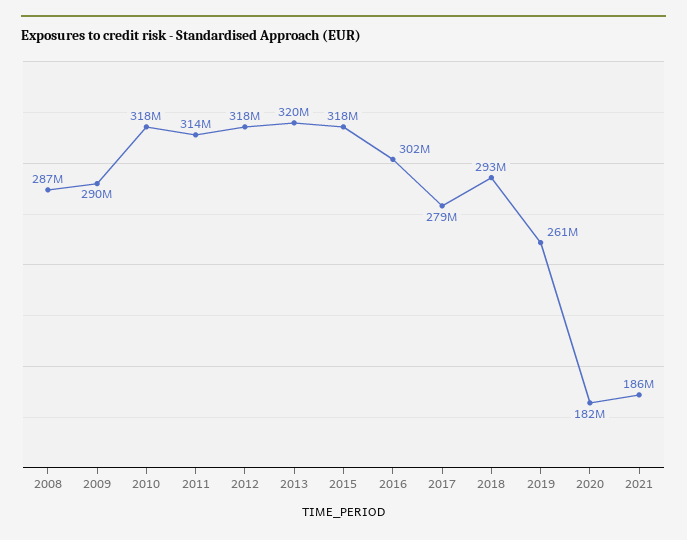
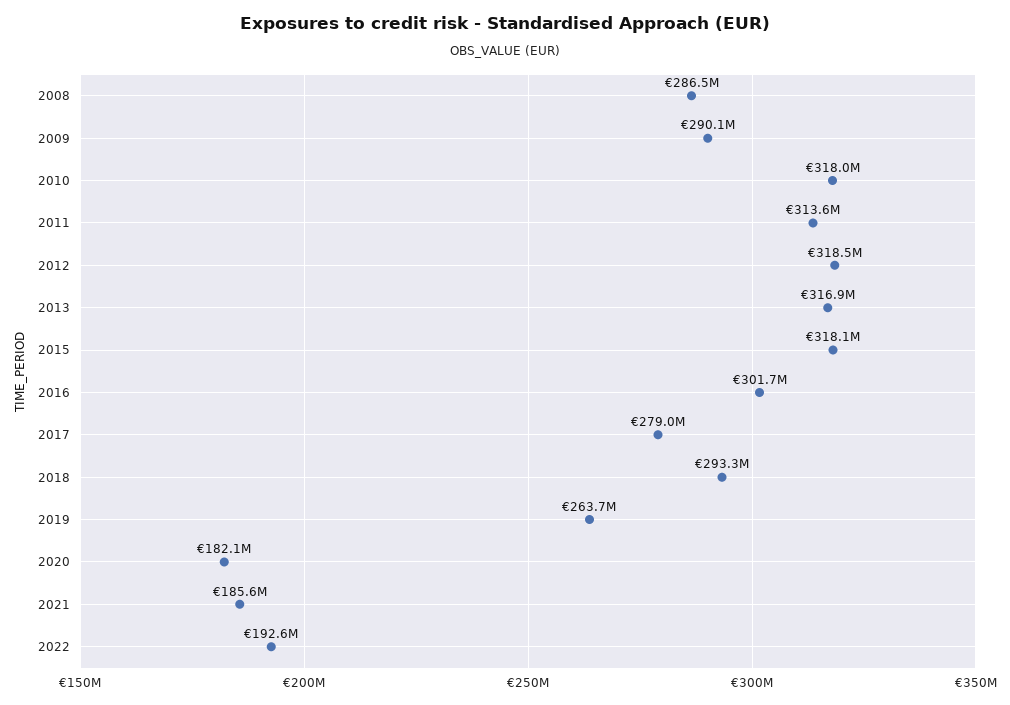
2013: 320000000 -> 316900000
2019: 261000000 -> 263700000
2022: none -> 192600000

